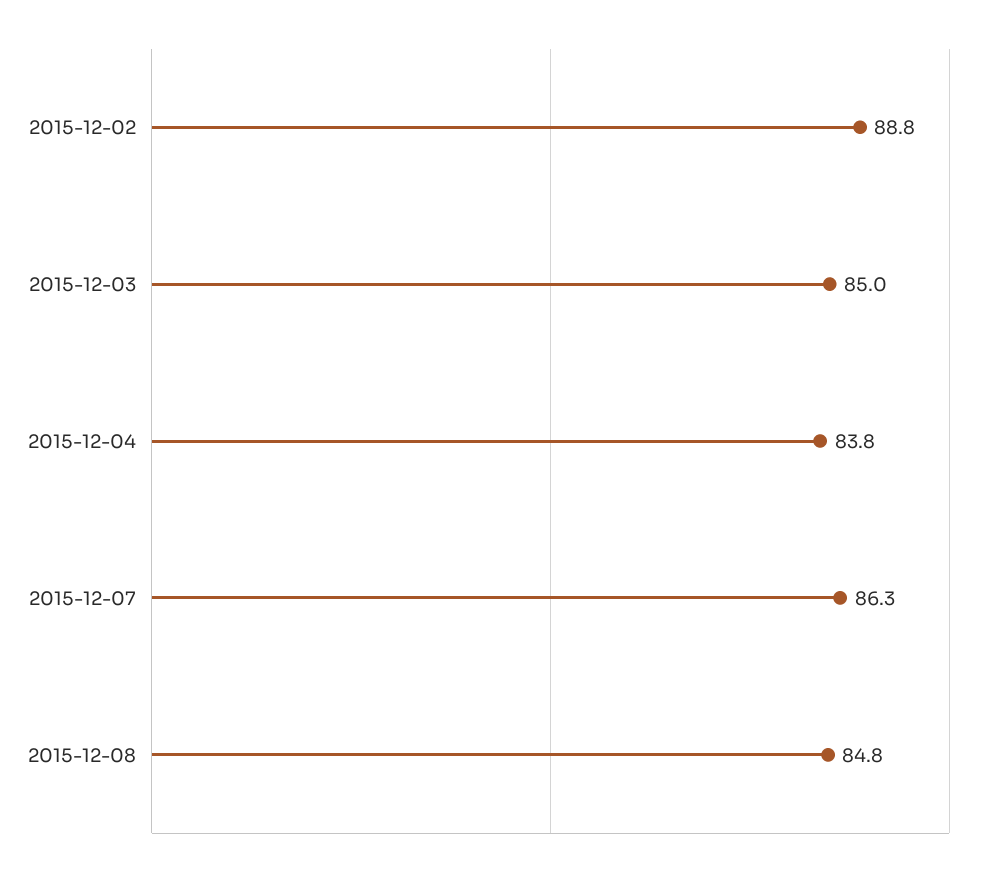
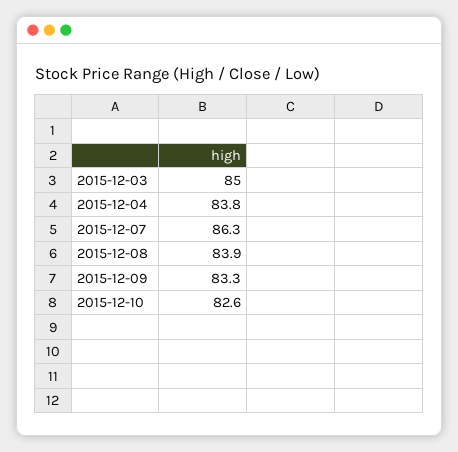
2015-12-02: 88.8 -> none
2015-12-08: 84.8 -> 83.9
2015-12-09: none -> 83.3
2015-12-10: none -> 82.6

